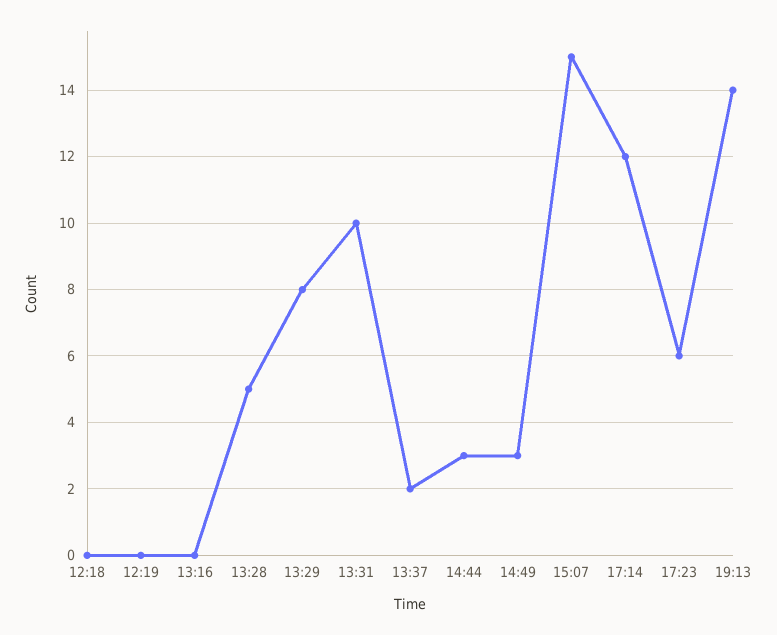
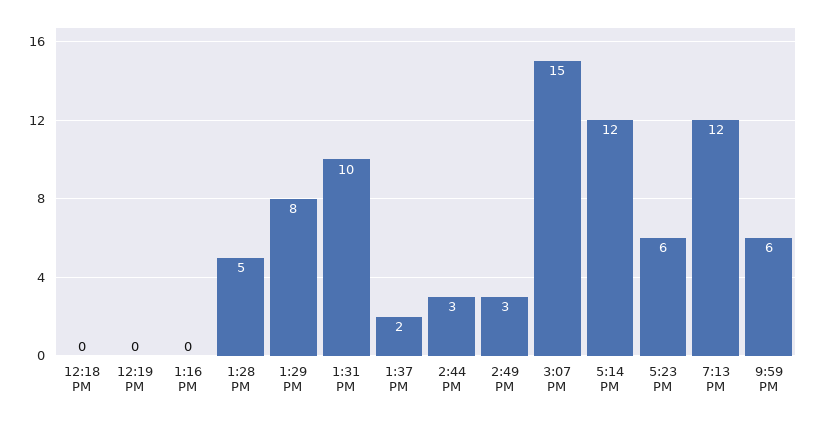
19:13: 14 -> 12
9:59 PM: none -> 6

